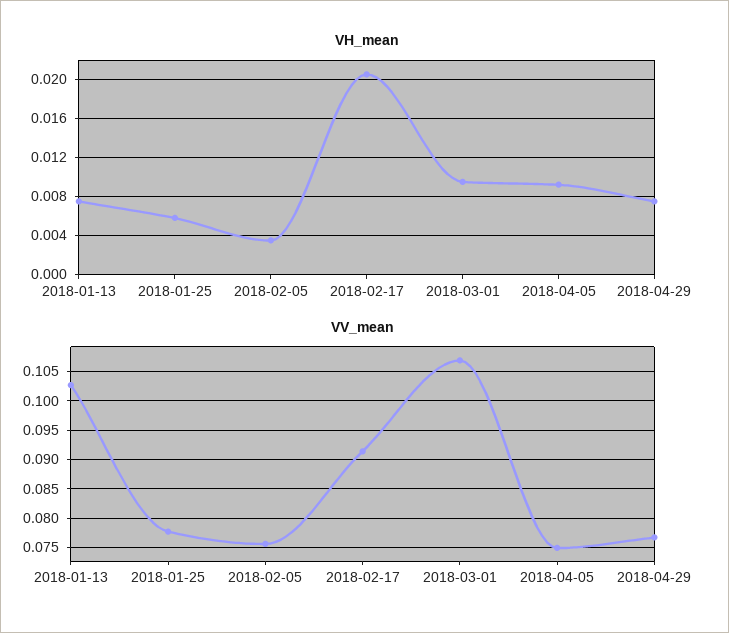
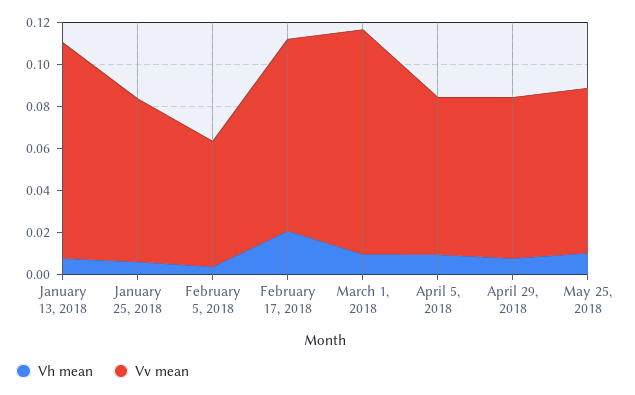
VV_mean, 2018-02-05: 0.075 -> 0.06
VH_mean, May 25, 2018: none -> 0.01
VV_mean, May 25, 2018: none -> 0.08

